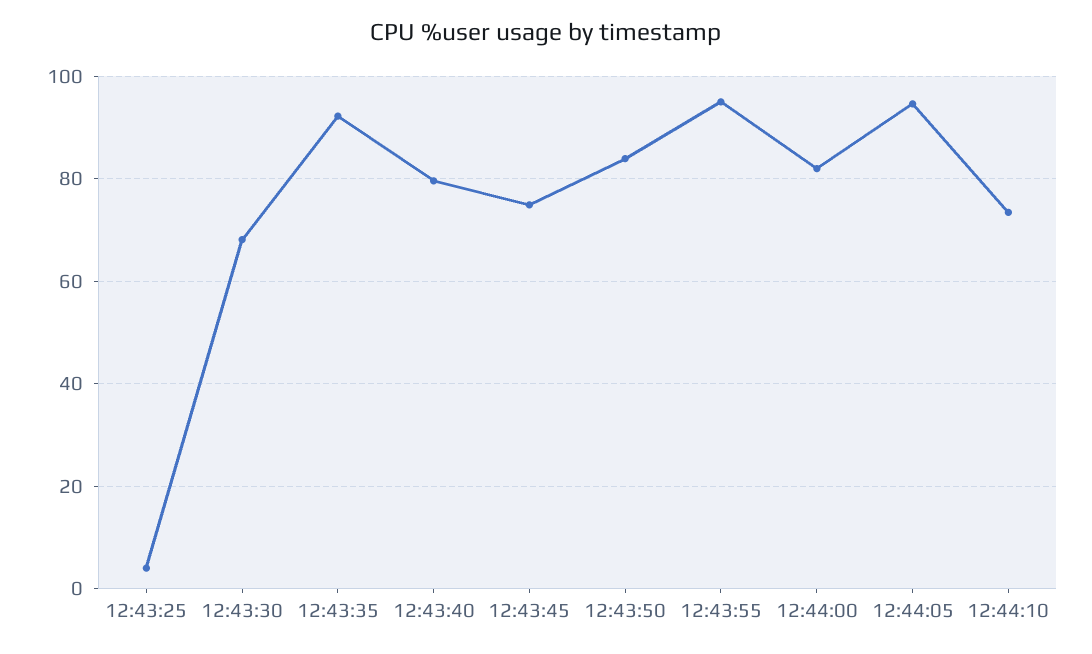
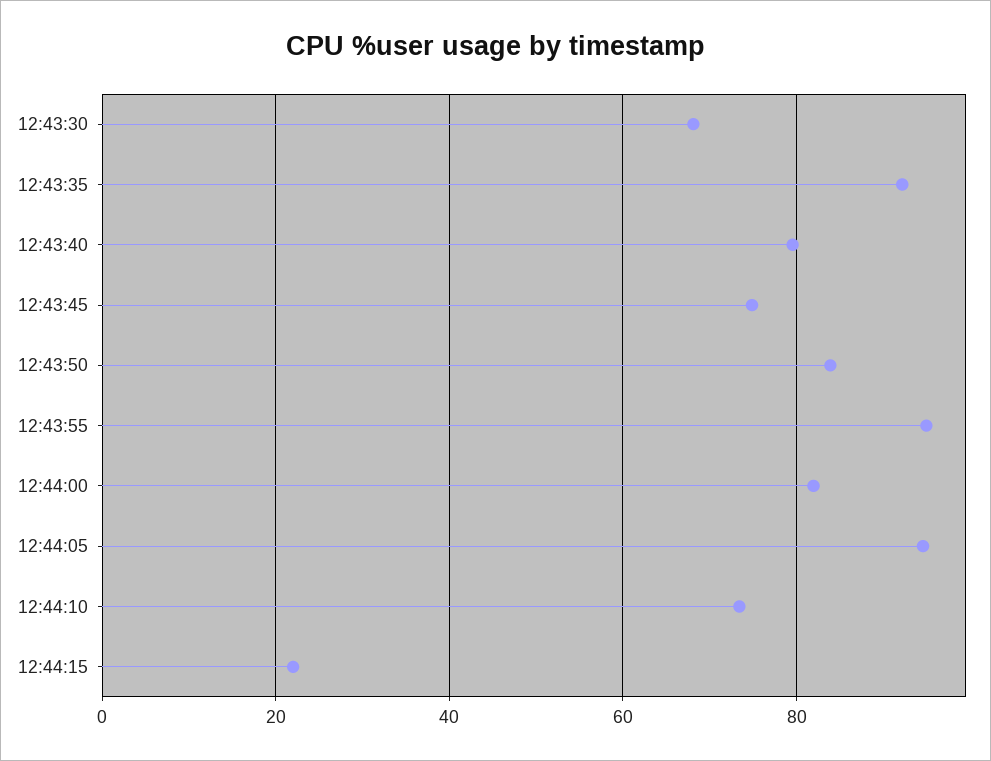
12:43:25: 4 -> none
12:44:15: none -> 22

